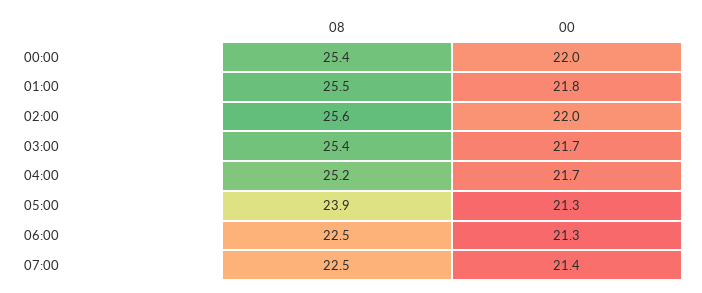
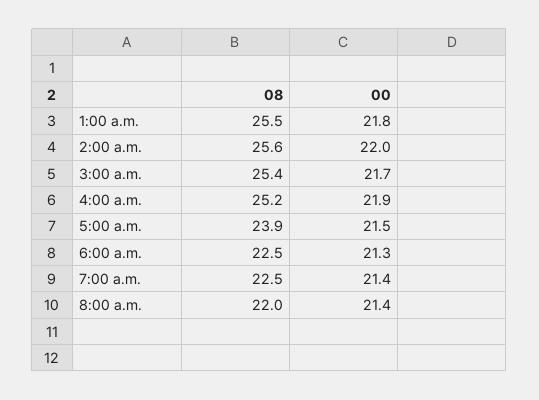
08, 00:00: 25.4 -> none
00, 00:00: 22 -> none
00, 04:00: 21.7 -> 21.9
00, 05:00: 21.3 -> 21.5
08, 8:00 a.m.: none -> 22
00, 8:00 a.m.: none -> 21.4

